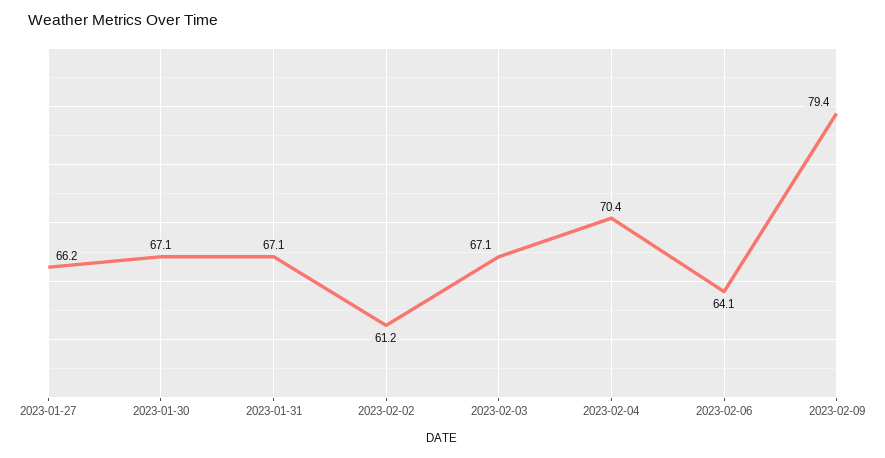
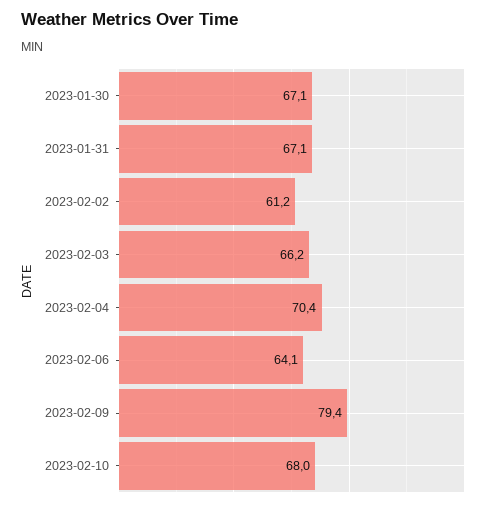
2023-01-27: 66.2 -> none
2023-02-03: 67.1 -> 66.2
2023-02-10: none -> 68

